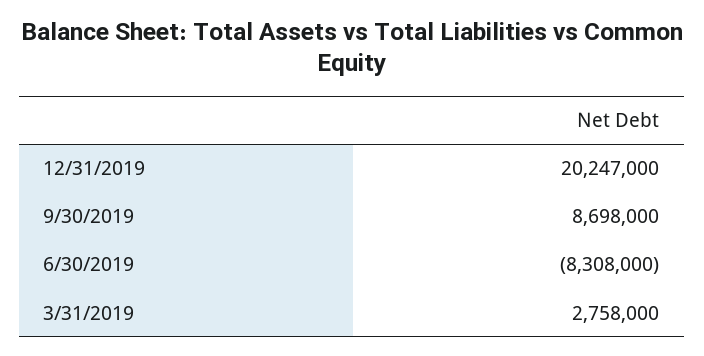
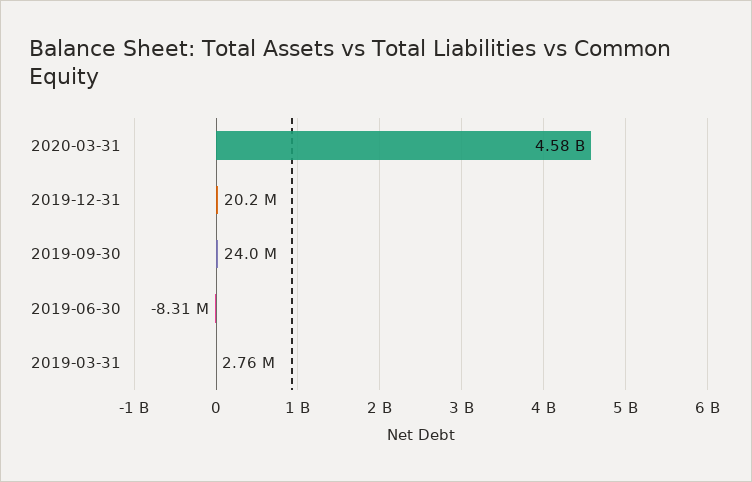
9/30/2019: 8698000 -> 24000000
2020-03-31: none -> 4580000000

